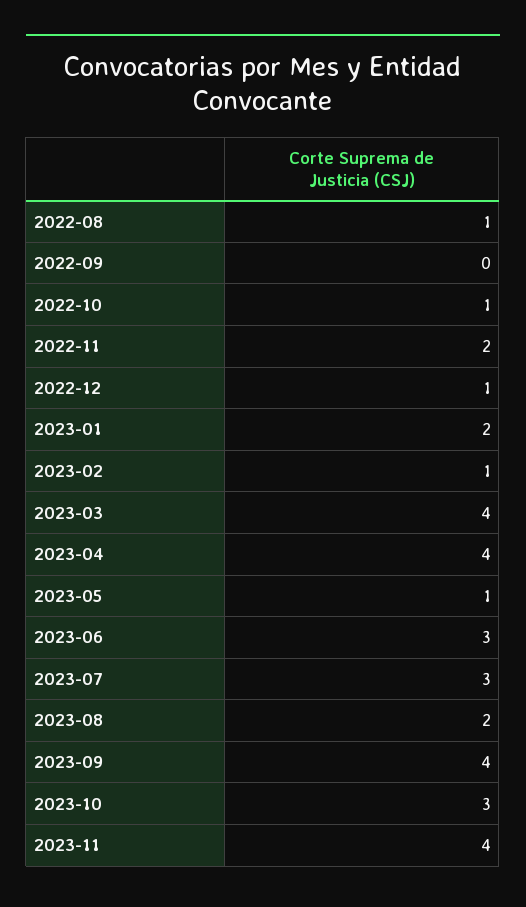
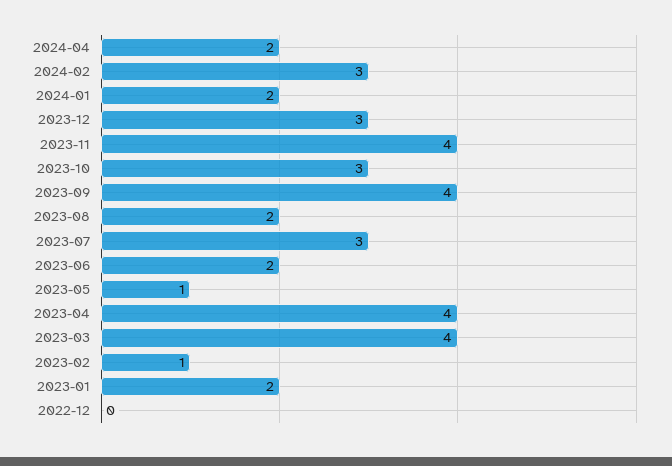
2022-08: 1 -> none
2022-09: 0 -> none
2022-10: 1 -> none
2022-11: 2 -> none
2022-12: 1 -> 0
2023-06: 3 -> 2
2024-04: none -> 2
2024-02: none -> 3
2024-01: none -> 2
2023-12: none -> 3

